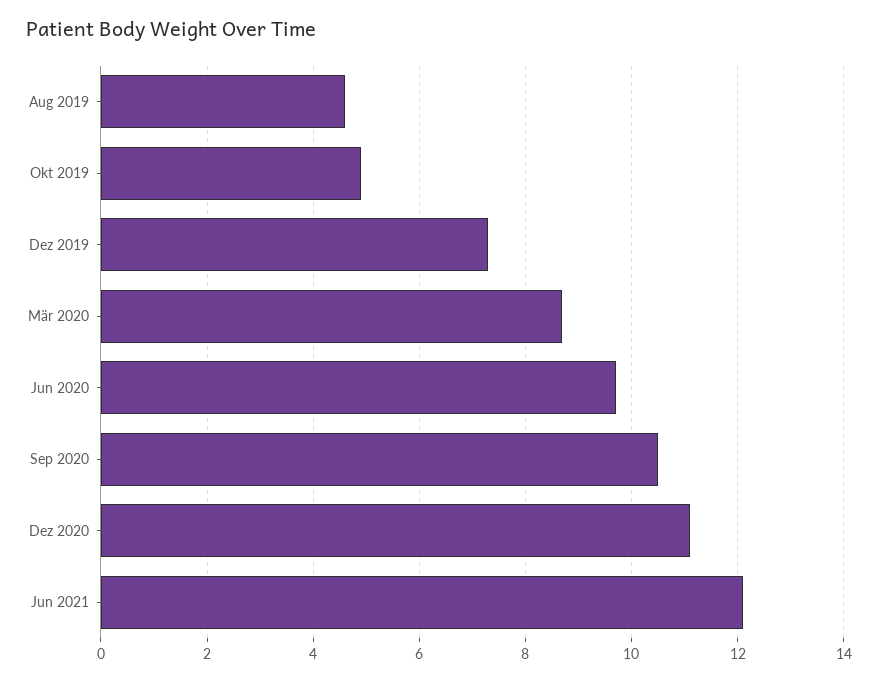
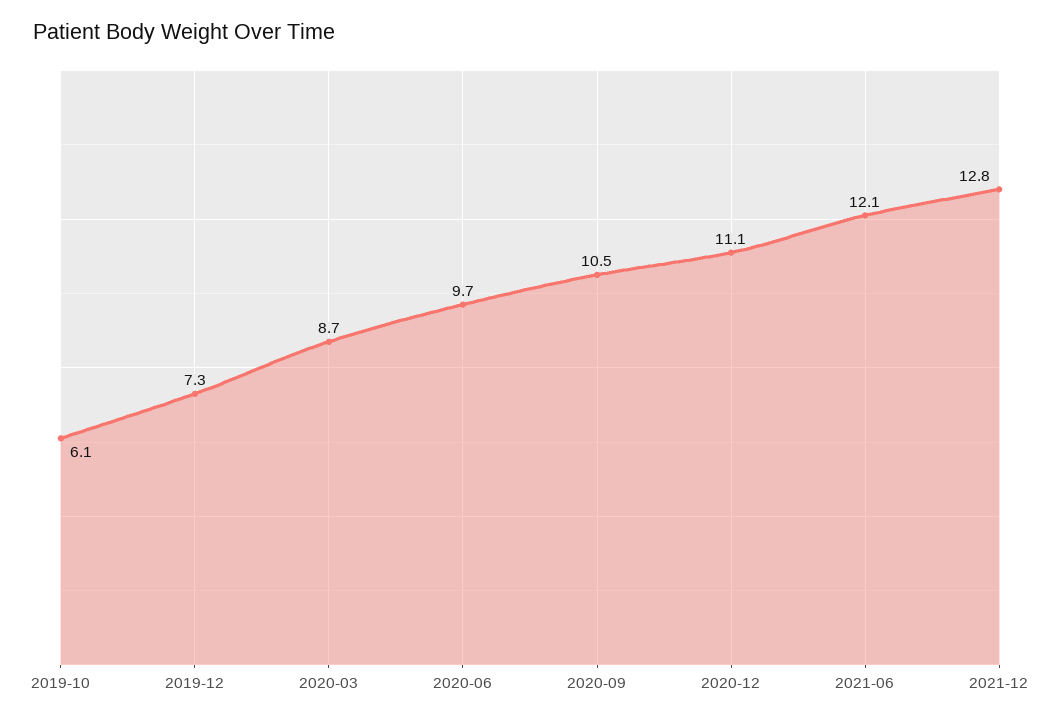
Aug 2019: 4.5 -> none
Okt 2019: 5 -> 6.1
2021-12: none -> 12.8

